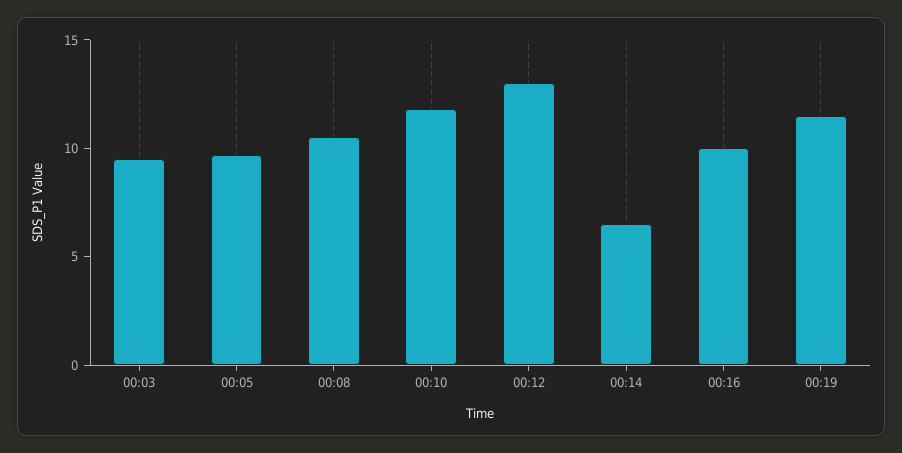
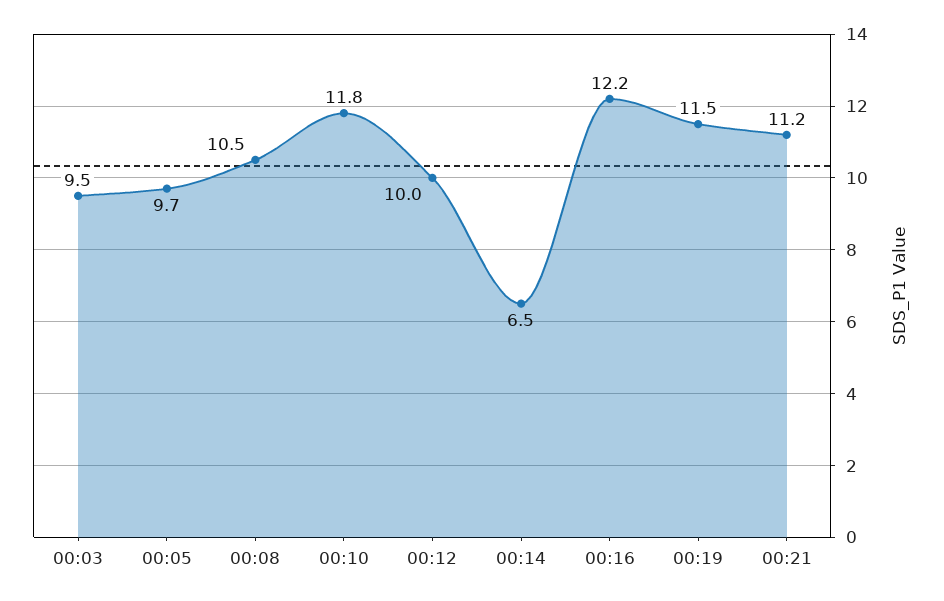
00:12: 13 -> 10
00:16: 10 -> 12.2
00:21: none -> 11.2

